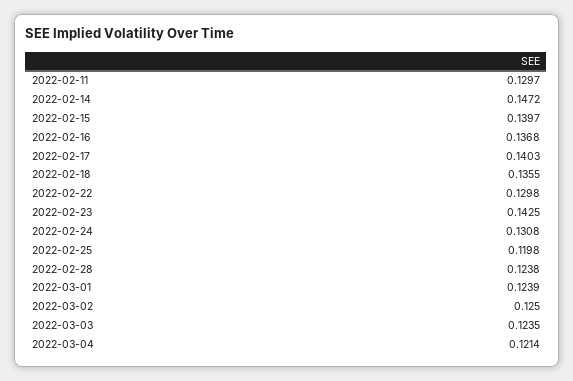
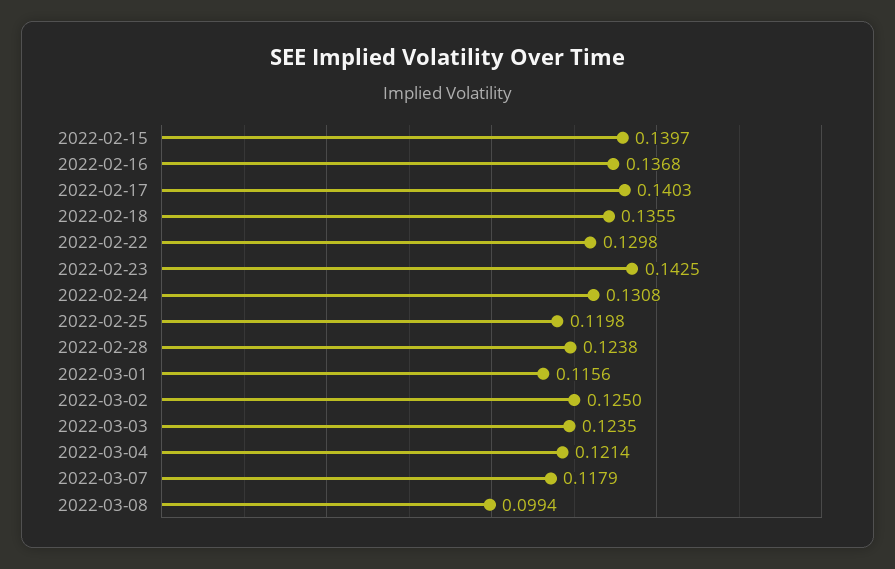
2022-02-11: 0.1297 -> none
2022-02-14: 0.1472 -> none
2022-03-01: 0.1239 -> 0.1156
2022-03-07: none -> 0.1179
2022-03-08: none -> 0.0994

